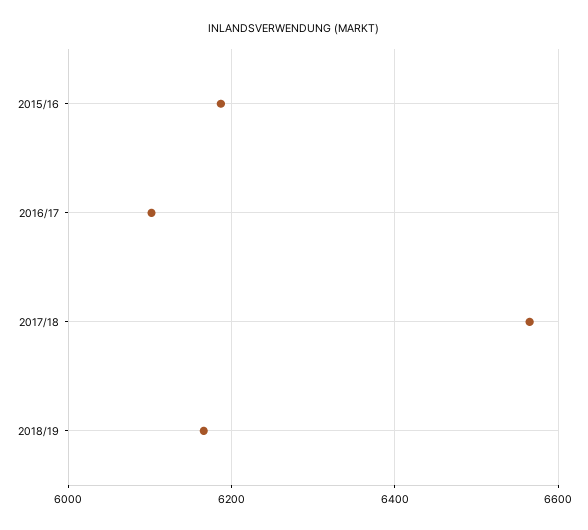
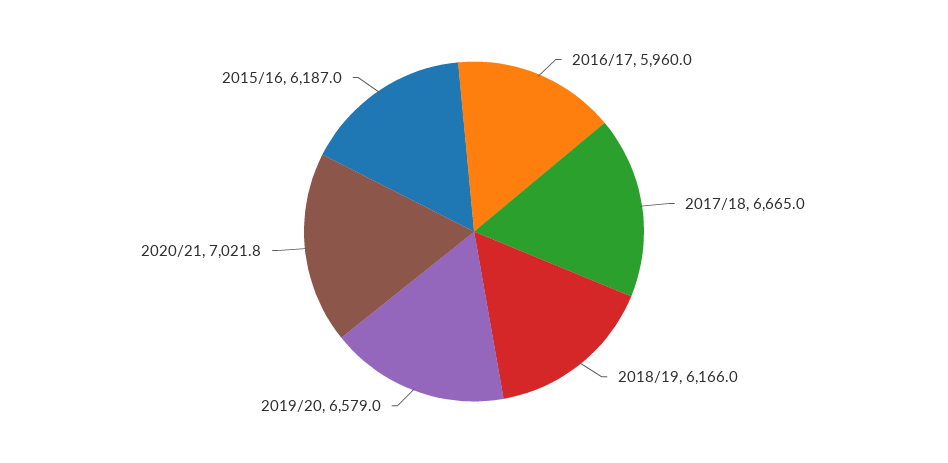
2016/17: 6100 -> 5960
2017/18: 6560 -> 6665
2019/20: none -> 6579
2020/21: none -> 7021.8

